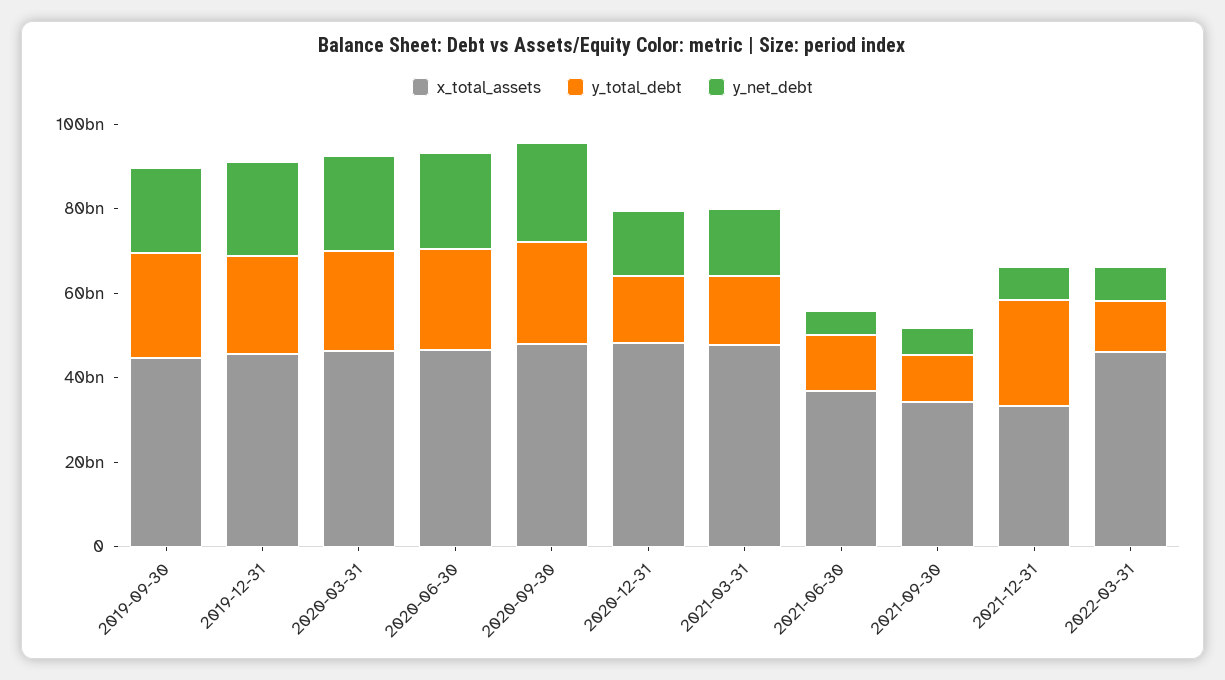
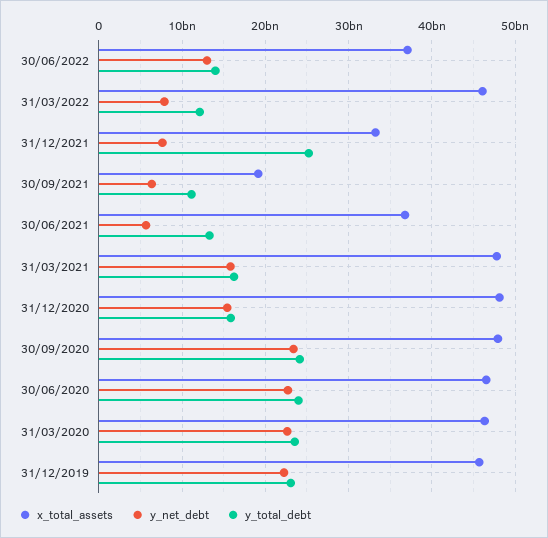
x_total_assets, 2019-09-30: 45000000000 -> none
y_total_debt, 2019-09-30: 25000000000 -> none
y_net_debt, 2019-09-30: 20000000000 -> none
x_total_assets, 2021-09-30: 35000000000 -> 19000000000
x_total_assets, 30/06/2022: none -> 37000000000
y_net_debt, 30/06/2022: none -> 13000000000
y_total_debt, 30/06/2022: none -> 14000000000

